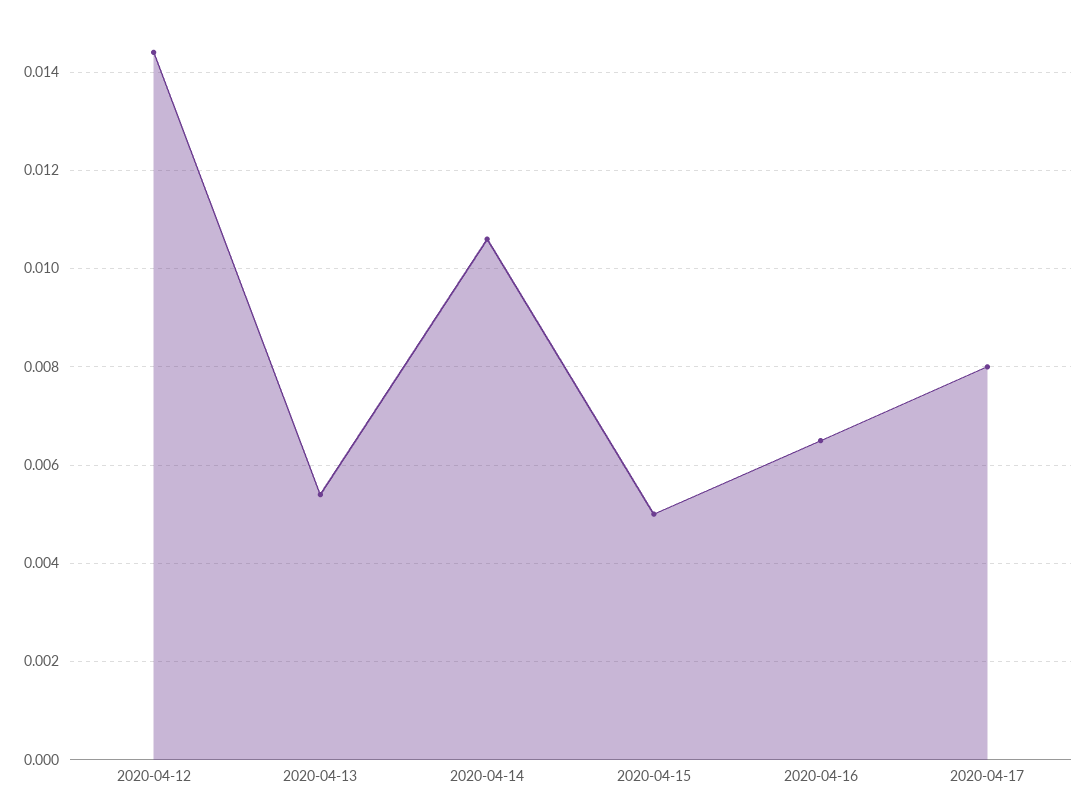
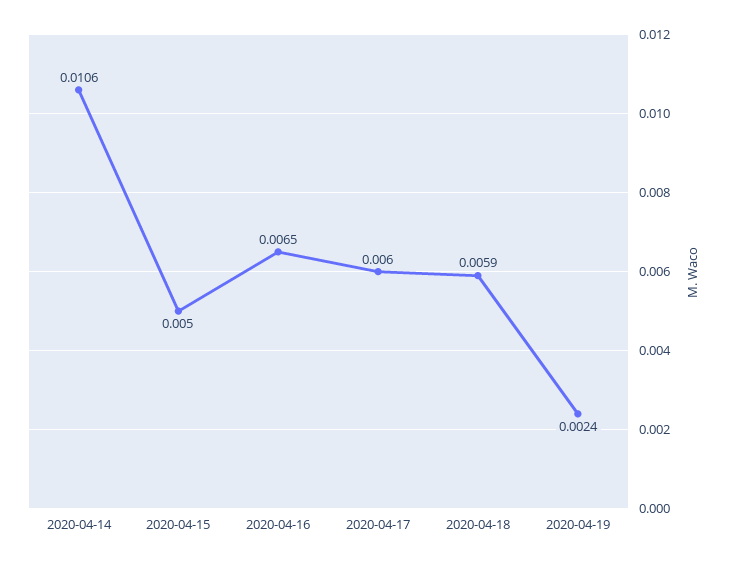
2020-04-12: 0.0145 -> none
2020-04-13: 0.0055 -> none
2020-04-17: 0.008 -> 0.006
2020-04-18: none -> 0.0059
2020-04-19: none -> 0.0024

